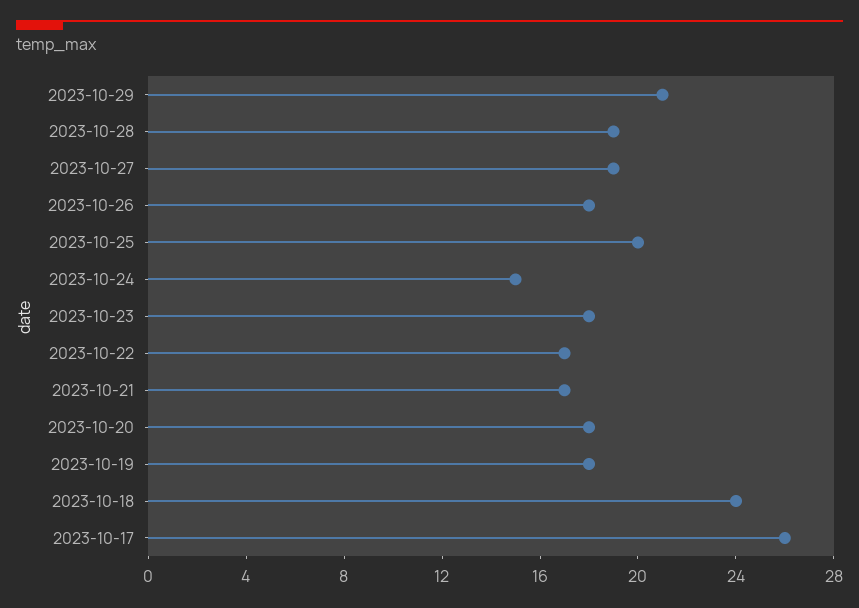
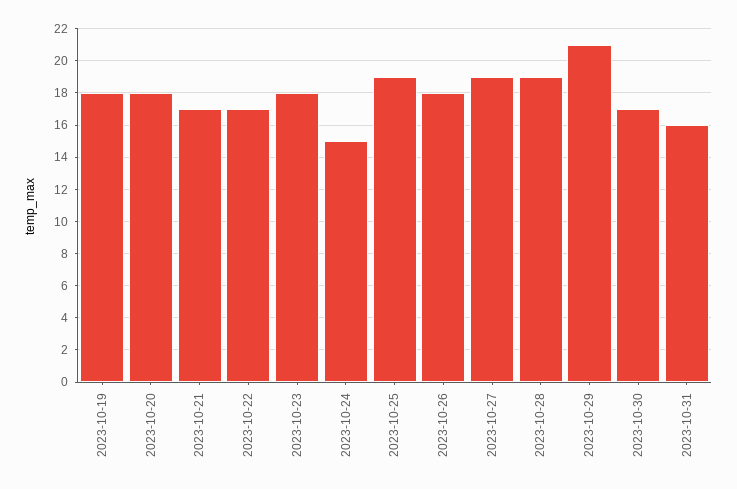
2023-10-25: 20 -> 19
2023-10-18: 24 -> none
2023-10-17: 26 -> none
2023-10-30: none -> 17
2023-10-31: none -> 16

